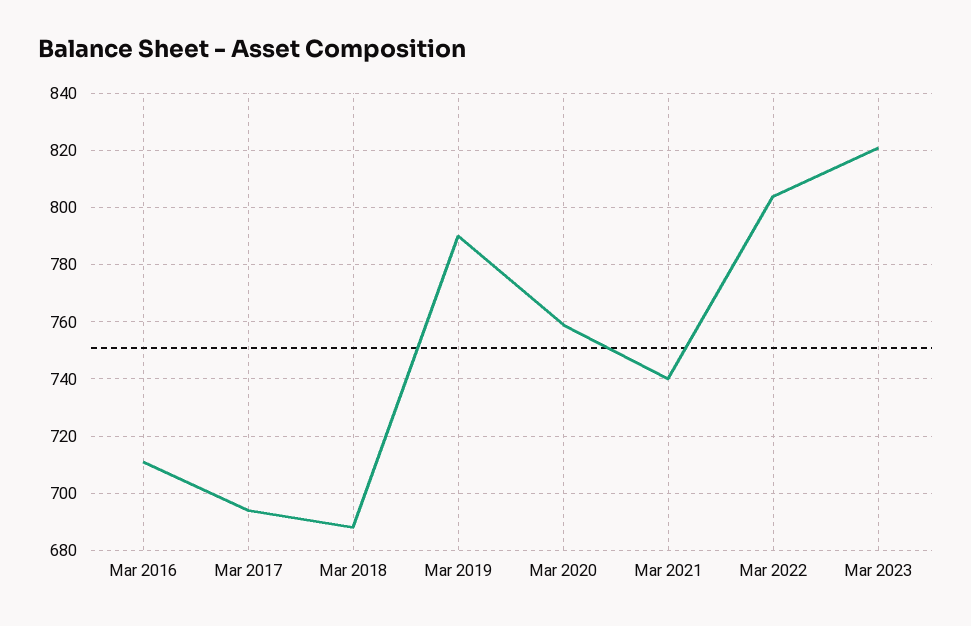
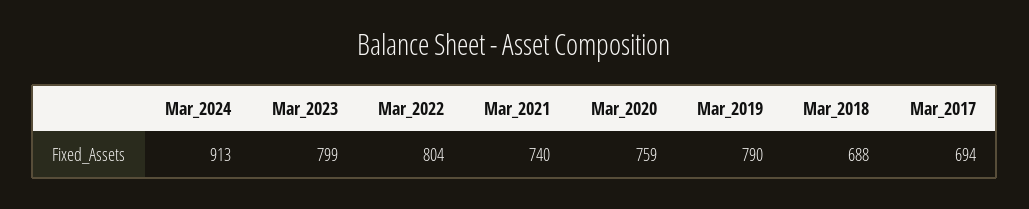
Mar 2016: 710 -> none
Mar 2023: 820 -> 799
Mar_2024: none -> 913

